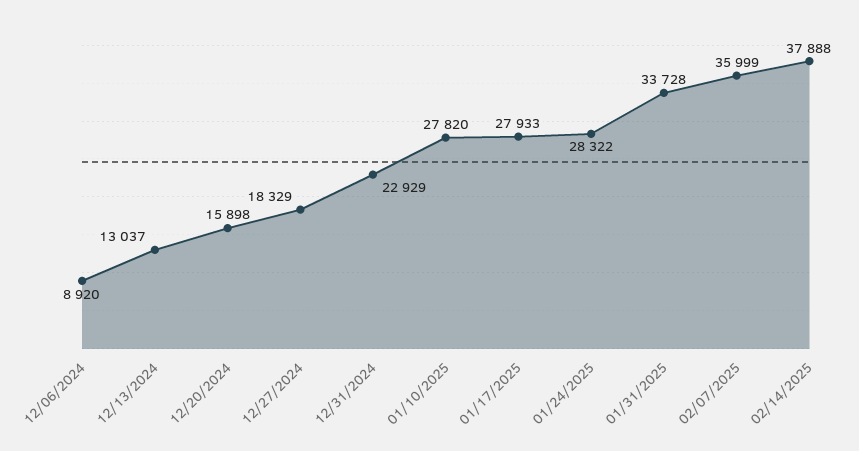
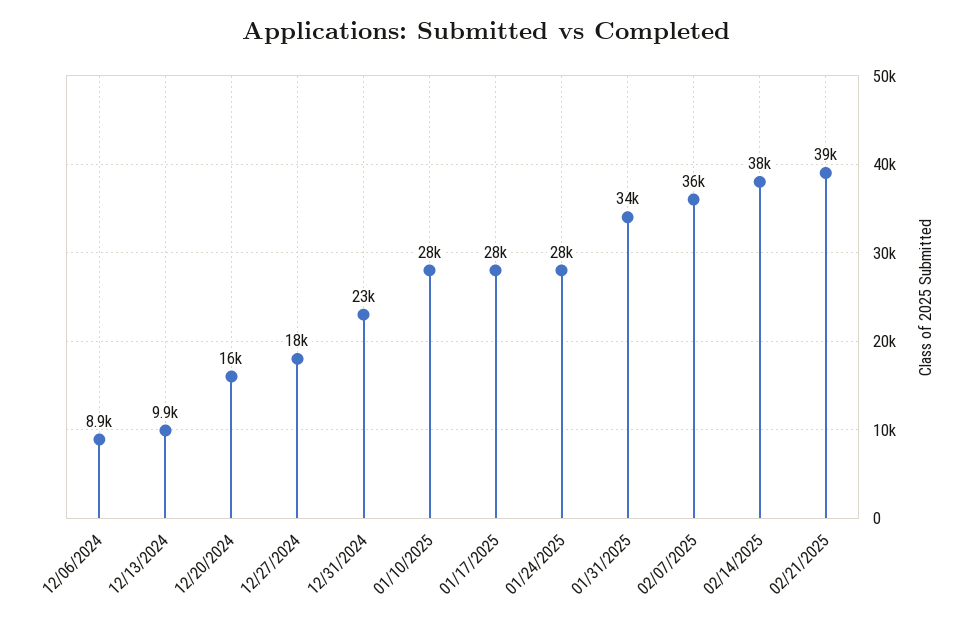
12/13/2024: 13037 -> 9900
02/21/2025: none -> 39000

